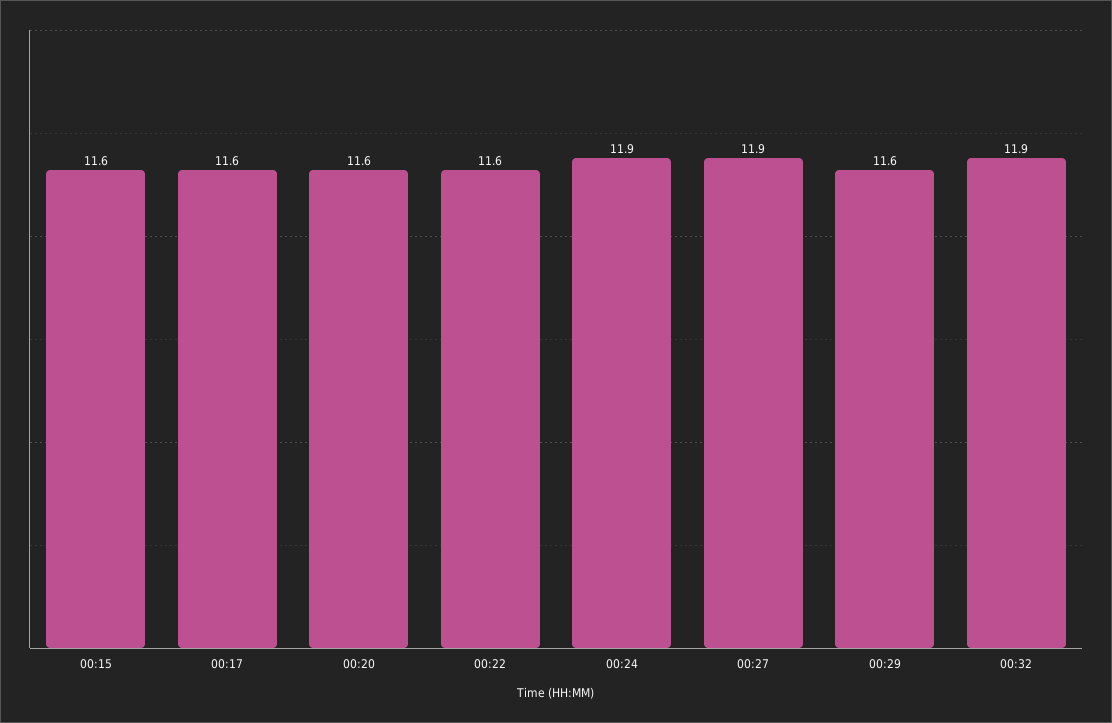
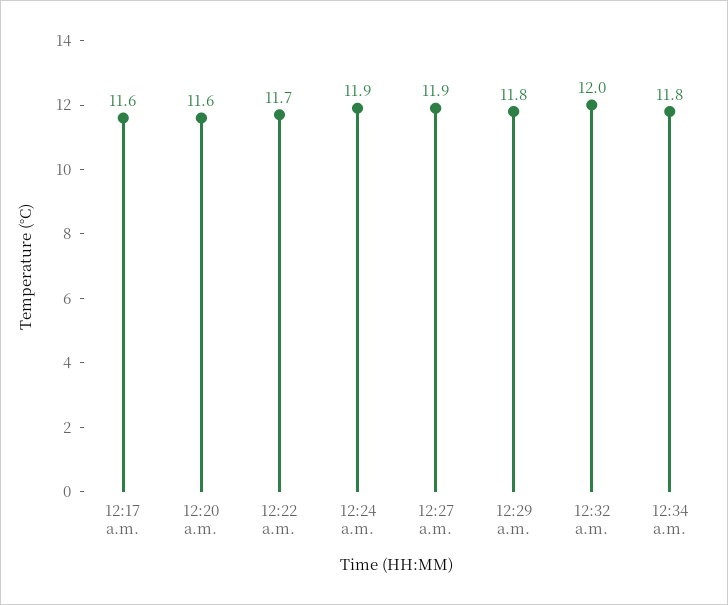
00:15: 11.6 -> none
00:22: 11.6 -> 11.7
00:29: 11.6 -> 11.8
00:32: 11.9 -> 12
12:34 a.m.: none -> 11.8

